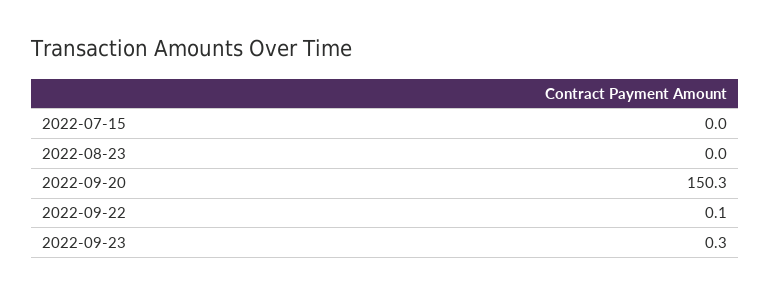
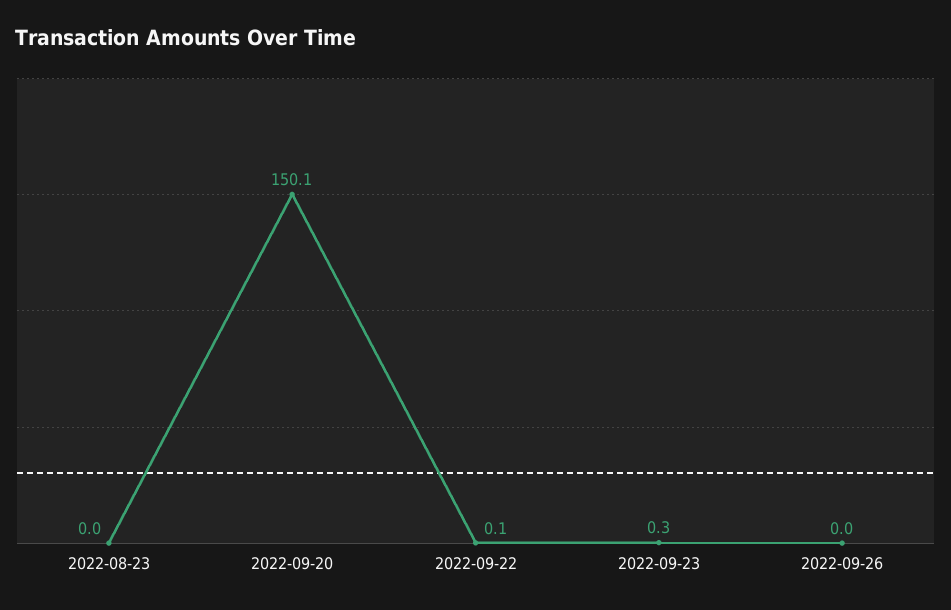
2022-07-15: 0 -> none
2022-09-20: 150.3 -> 150.1
2022-09-26: none -> 0

